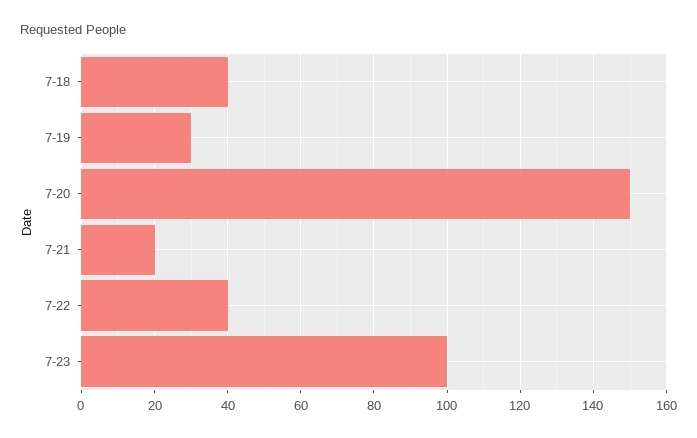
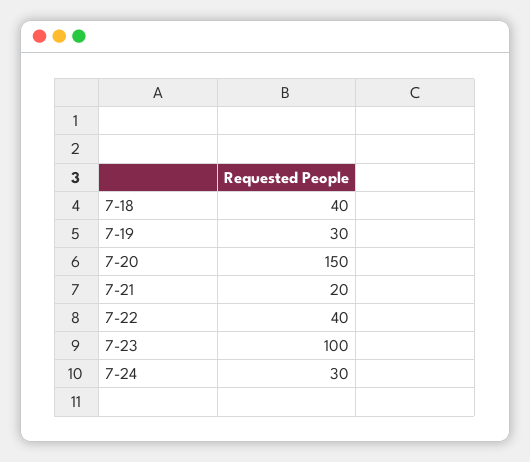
7-24: none -> 30

